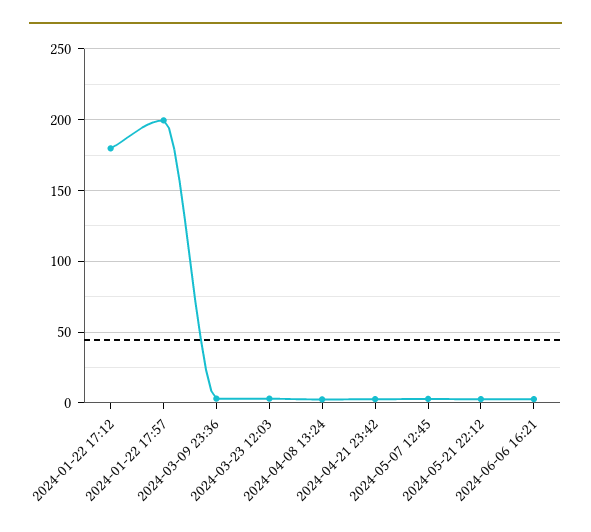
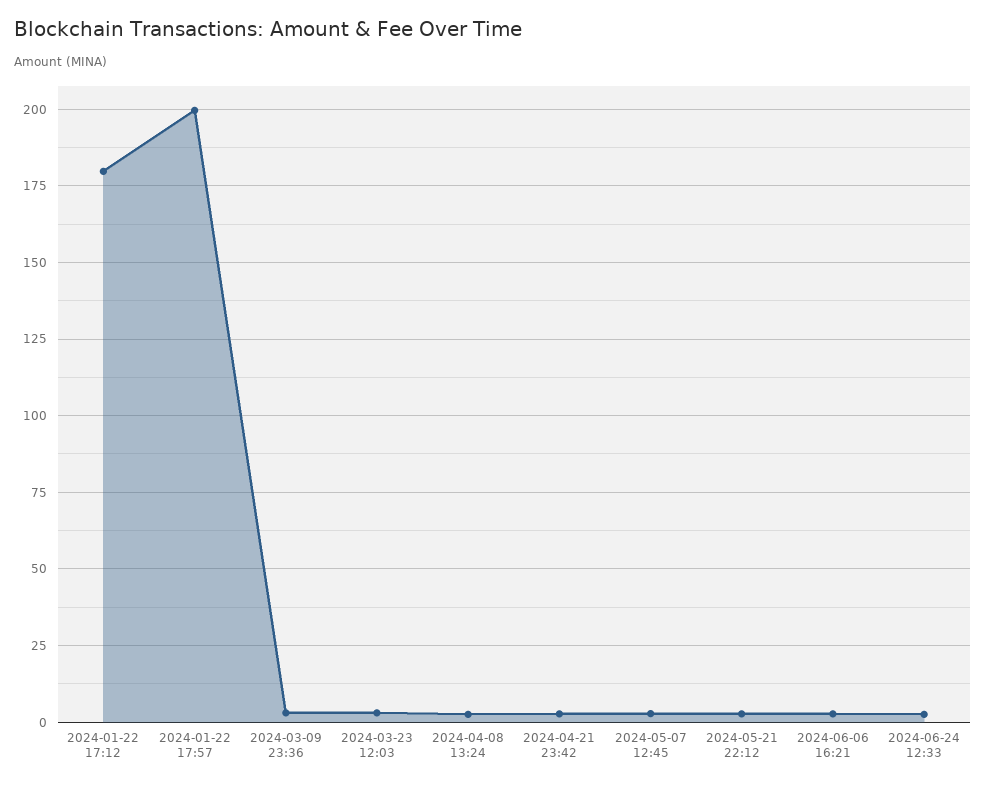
2024-06-24 12:33: none -> 2.5

